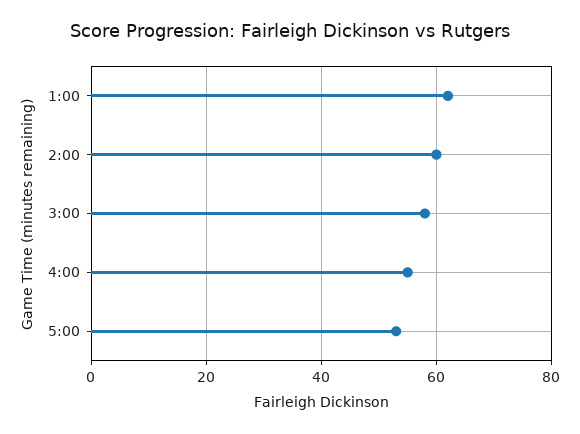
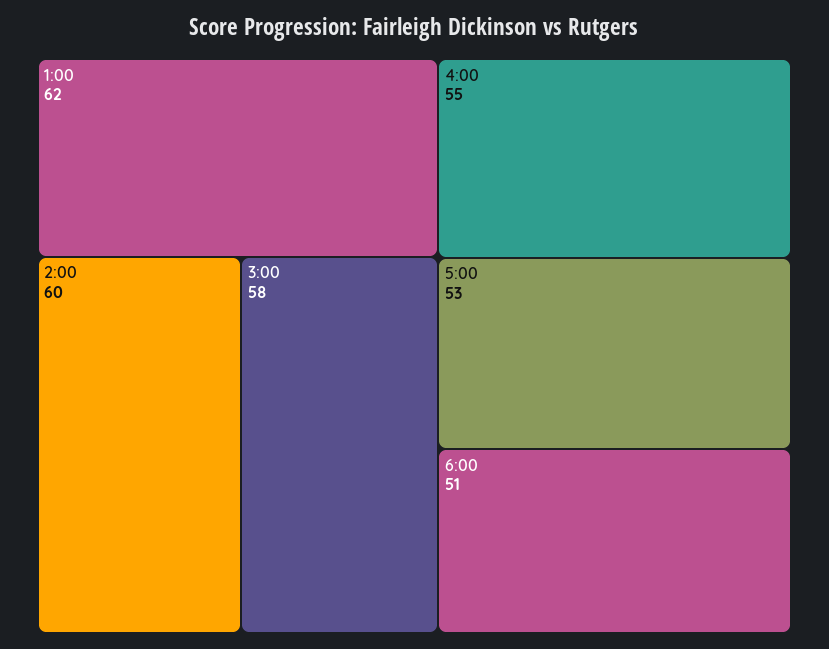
6:00: none -> 51

